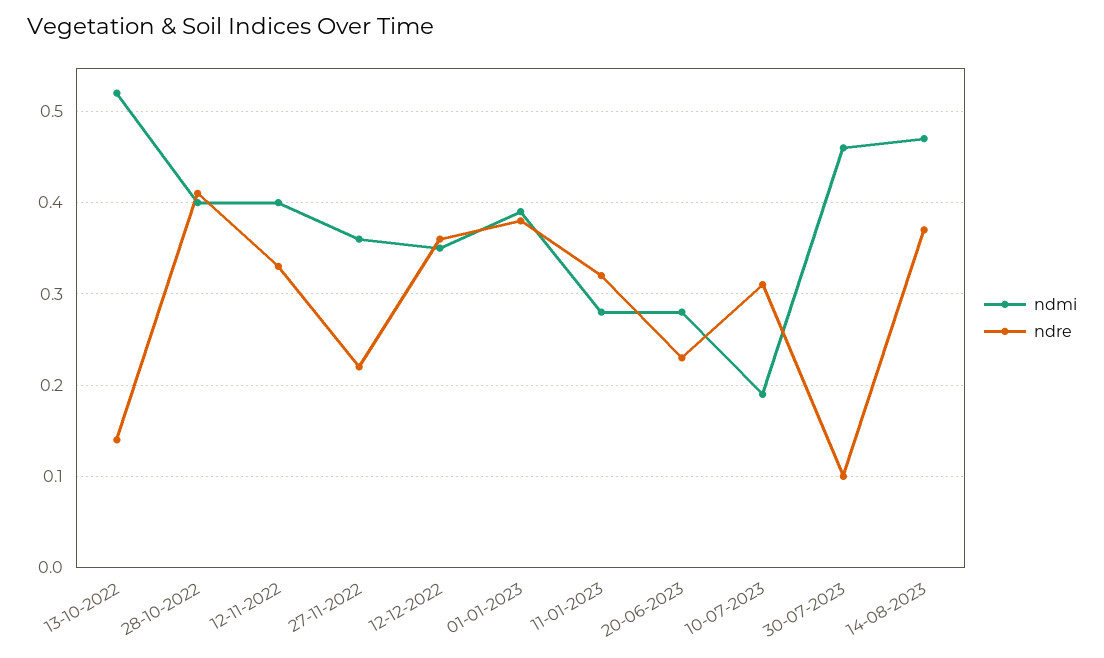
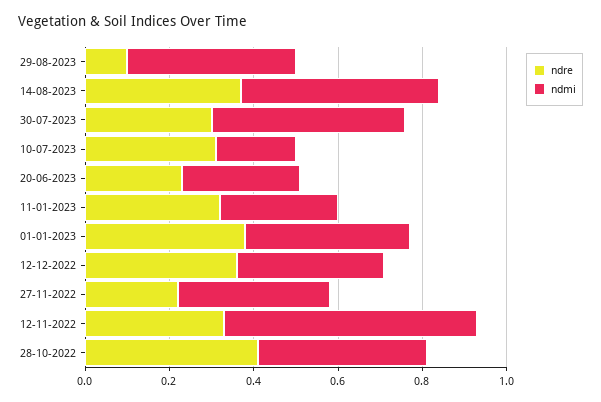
ndmi, 13-10-2022: 0.52 -> none
ndre, 13-10-2022: 0.14 -> none
ndmi, 12-11-2022: 0.4 -> 0.6
ndre, 30-07-2023: 0.1 -> 0.3
ndre, 29-08-2023: none -> 0.1
ndmi, 29-08-2023: none -> 0.4

